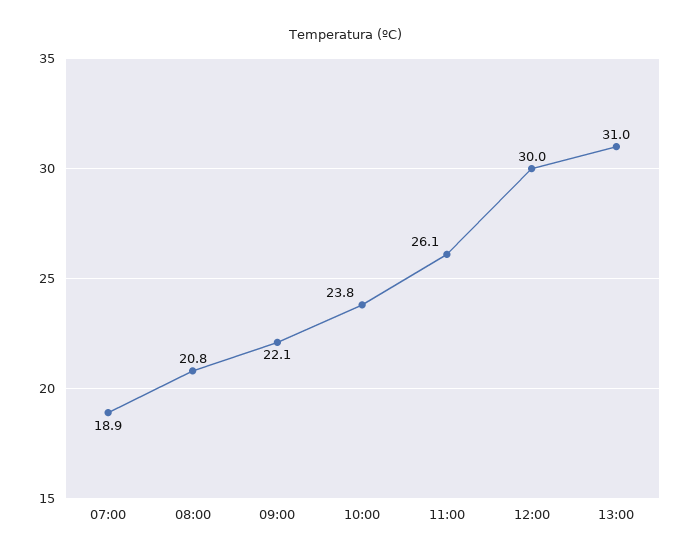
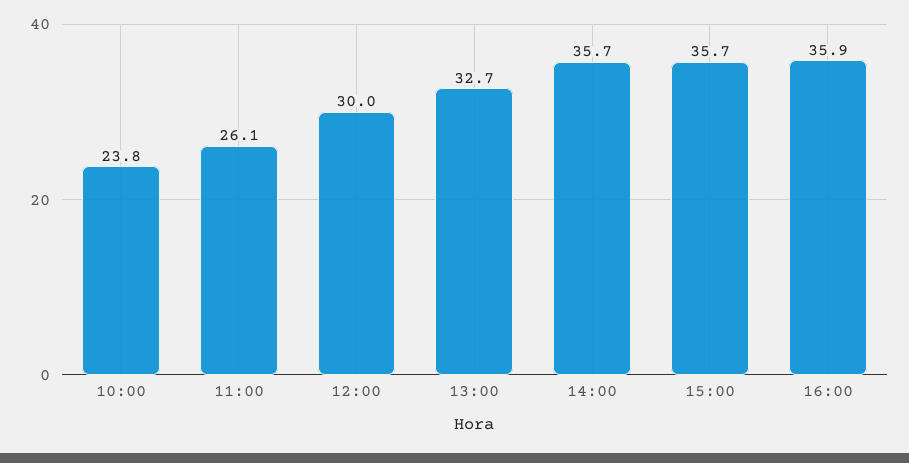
07:00: 18.9 -> none
08:00: 20.8 -> none
09:00: 22.1 -> none
13:00: 31 -> 32.7
14:00: none -> 35.7
15:00: none -> 35.7
16:00: none -> 35.9

